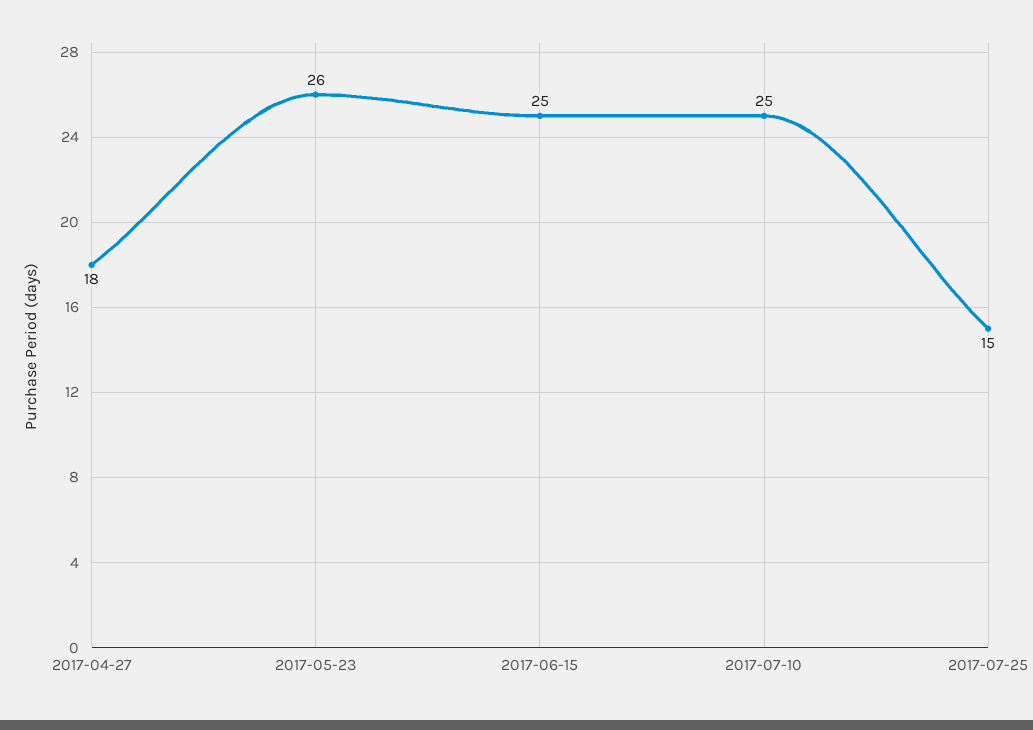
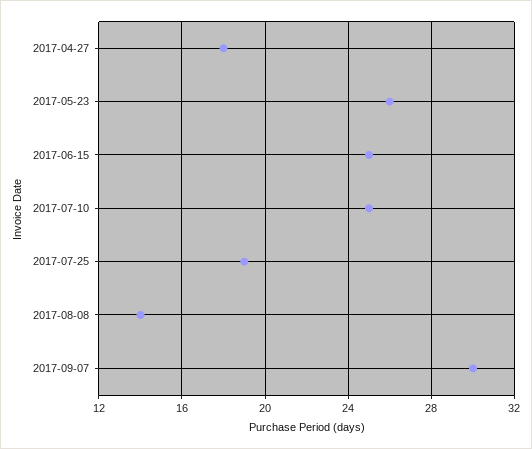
2017-07-25: 15 -> 19
2017-08-08: none -> 14
2017-09-07: none -> 30

